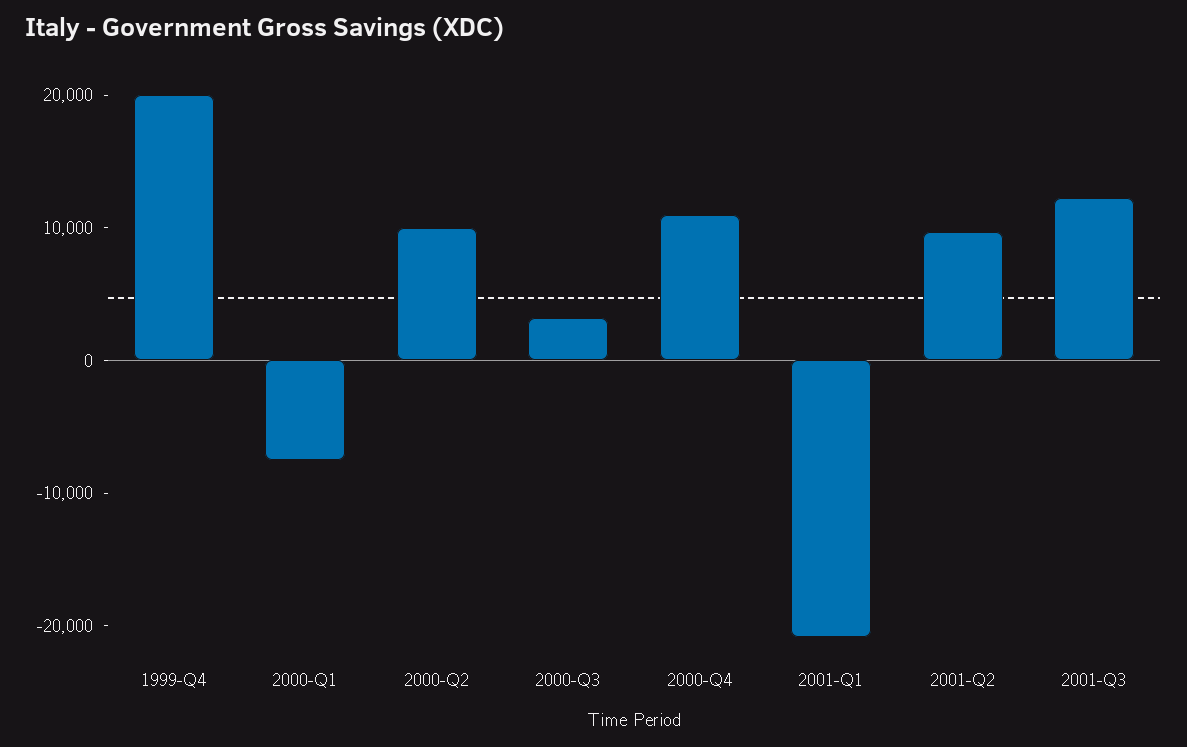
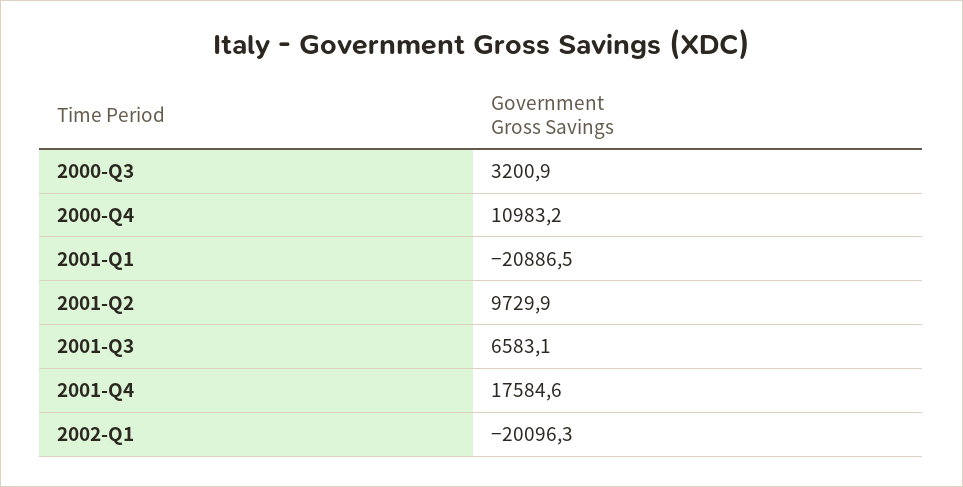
1999-Q4: 20000 -> none
2000-Q1: -8000 -> none
2000-Q2: 10000 -> none
2001-Q3: 12000 -> 6583.1
2001-Q4: none -> 17584.6
2002-Q1: none -> -20096.3

